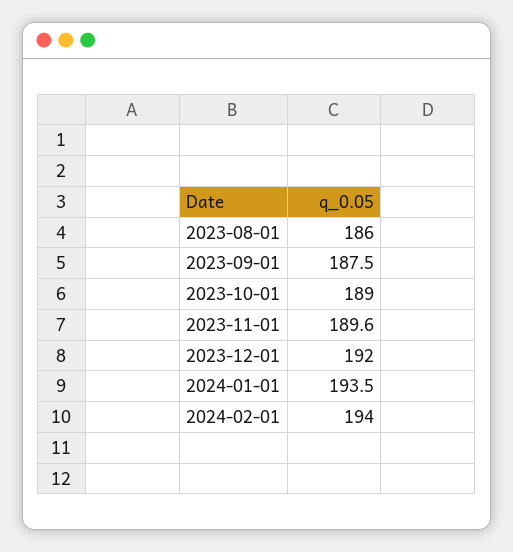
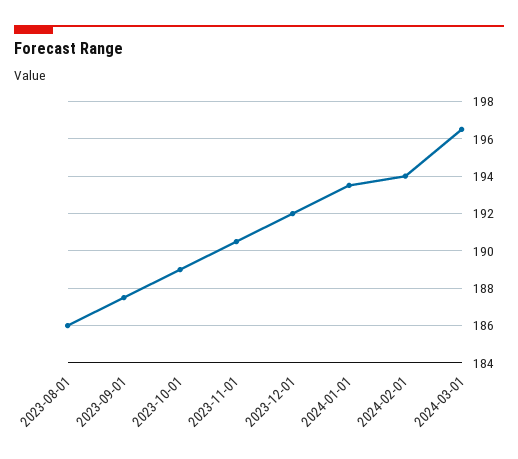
2023-11-01: 189.6 -> 190.5
2024-03-01: none -> 196.5

